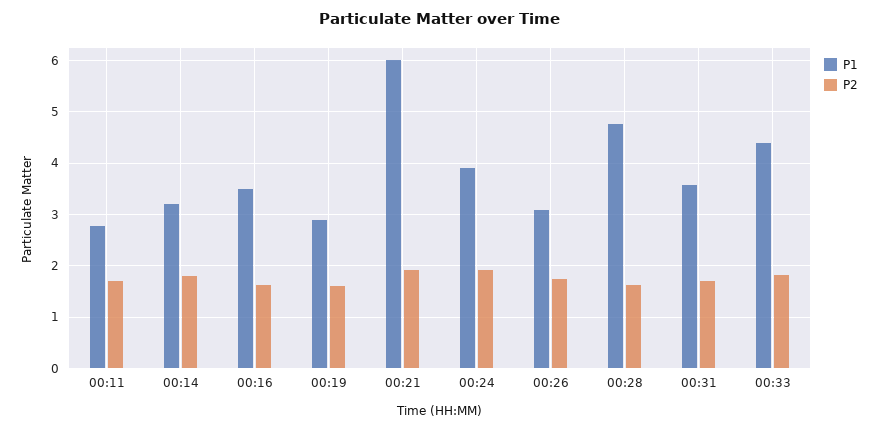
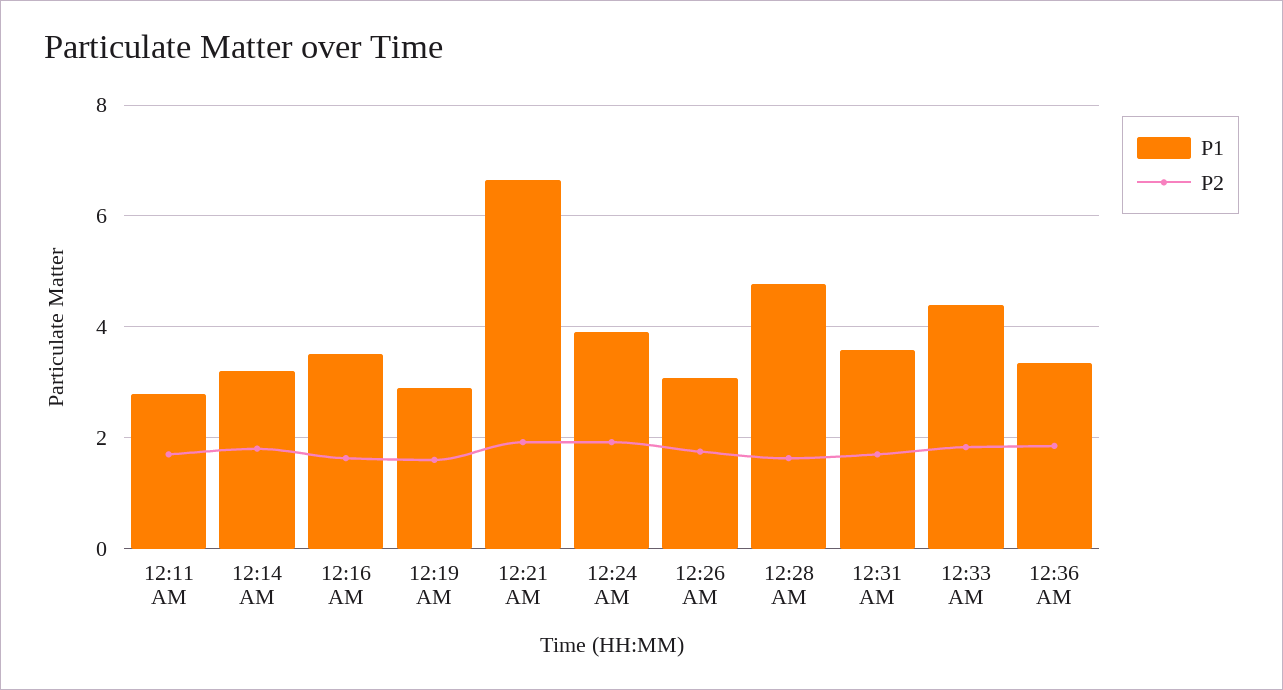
P1, 00:21: 6 -> 6.6
P1, 12:36 AM: none -> 3.4
P2, 12:36 AM: none -> 1.8

